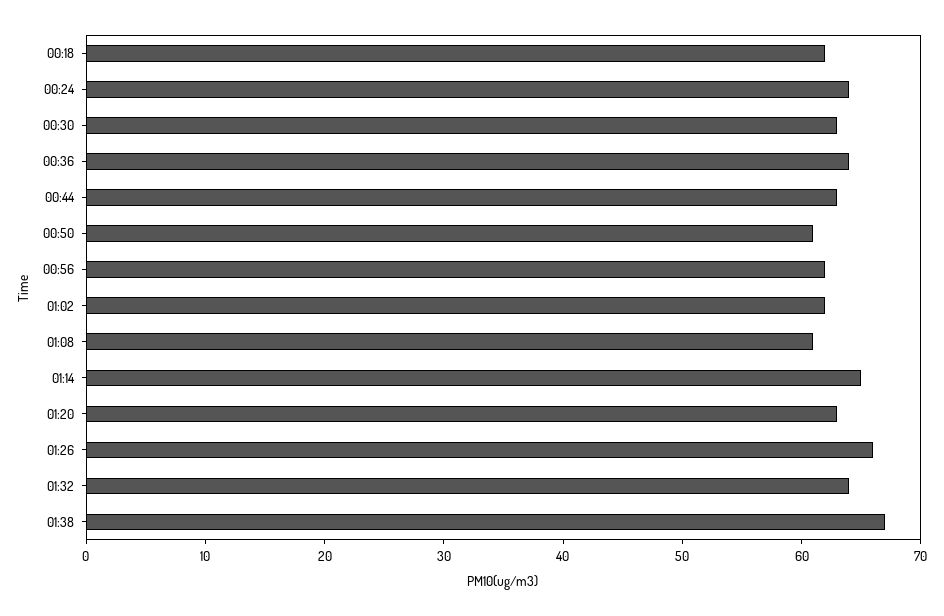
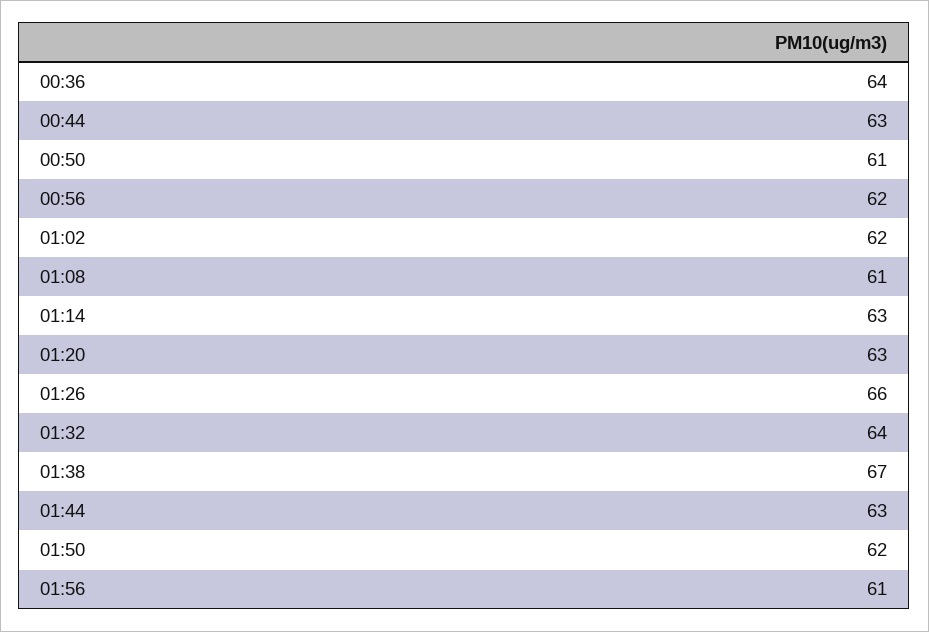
00:18: 62 -> none
00:24: 64 -> none
00:30: 63 -> none
01:14: 65 -> 63
01:44: none -> 63
01:50: none -> 62
01:56: none -> 61

